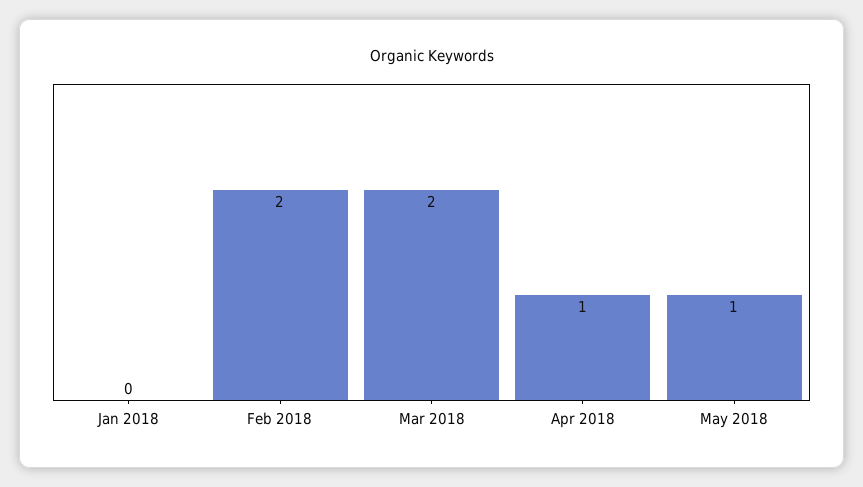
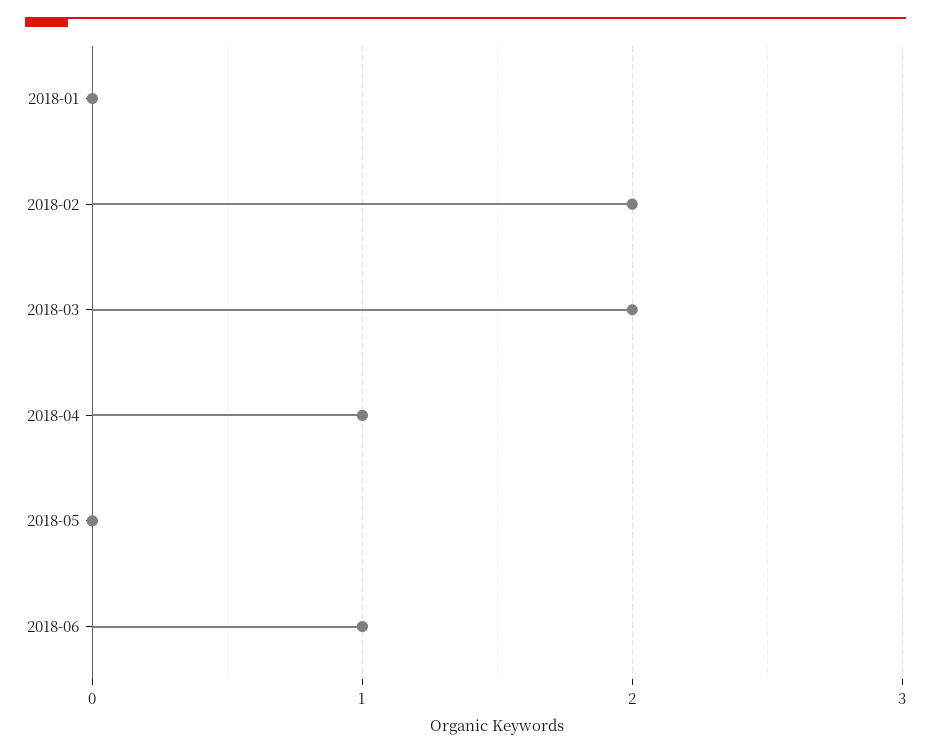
May 2018: 1 -> 0
2018-06: none -> 1

